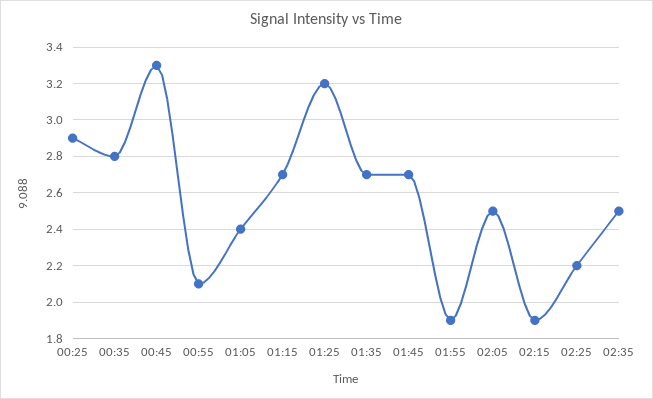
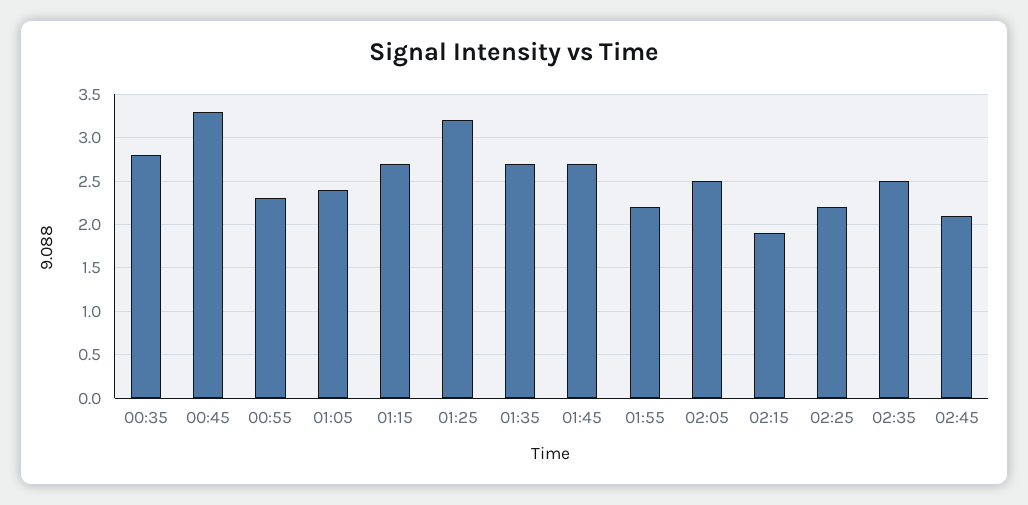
00:25: 2.9 -> none
00:55: 2.1 -> 2.3
01:55: 1.9 -> 2.2
02:45: none -> 2.1

